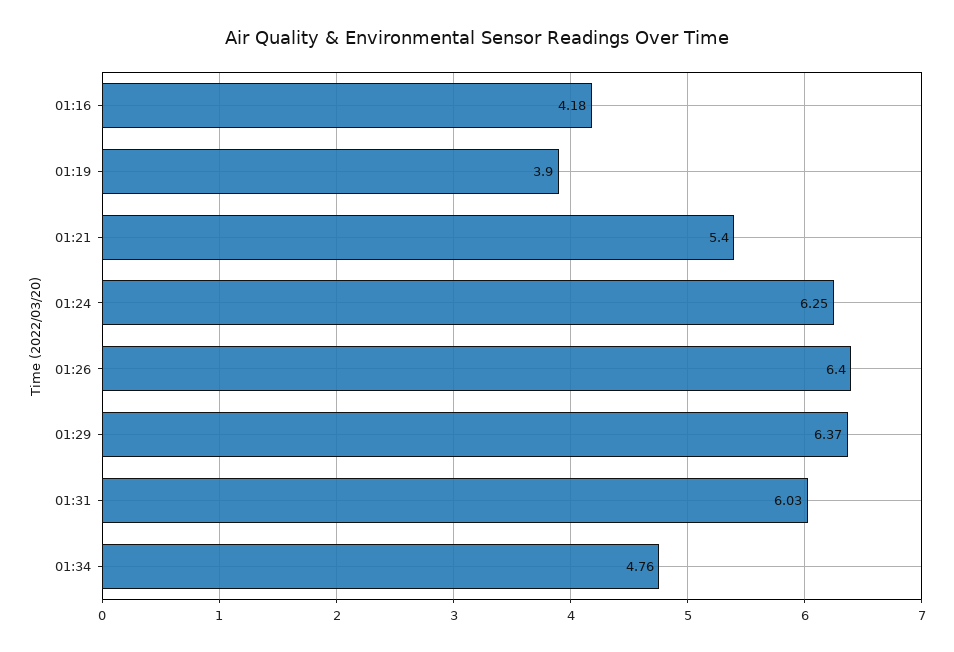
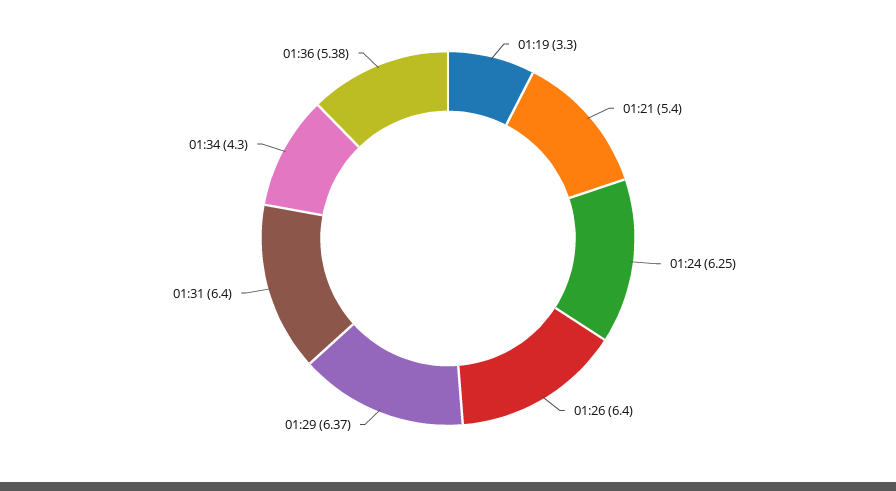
01:16: 4.18 -> none
01:19: 3.9 -> 3.3
01:31: 6.03 -> 6.4
01:34: 4.76 -> 4.3
01:36: none -> 5.38

